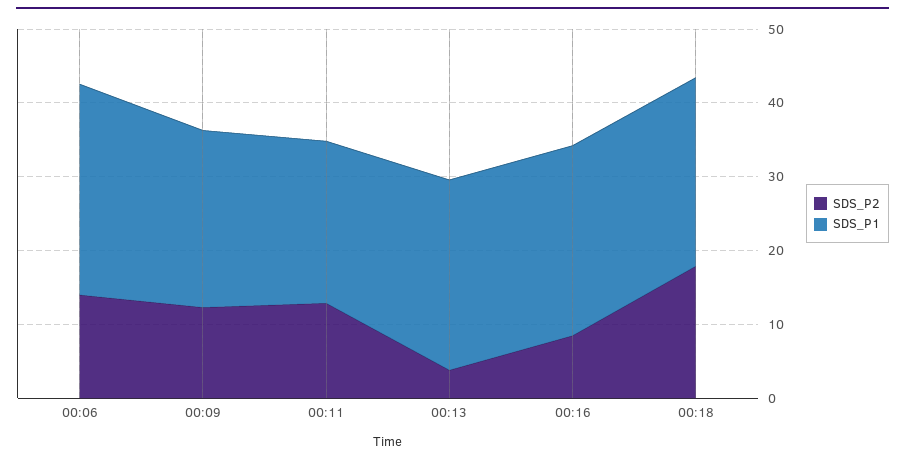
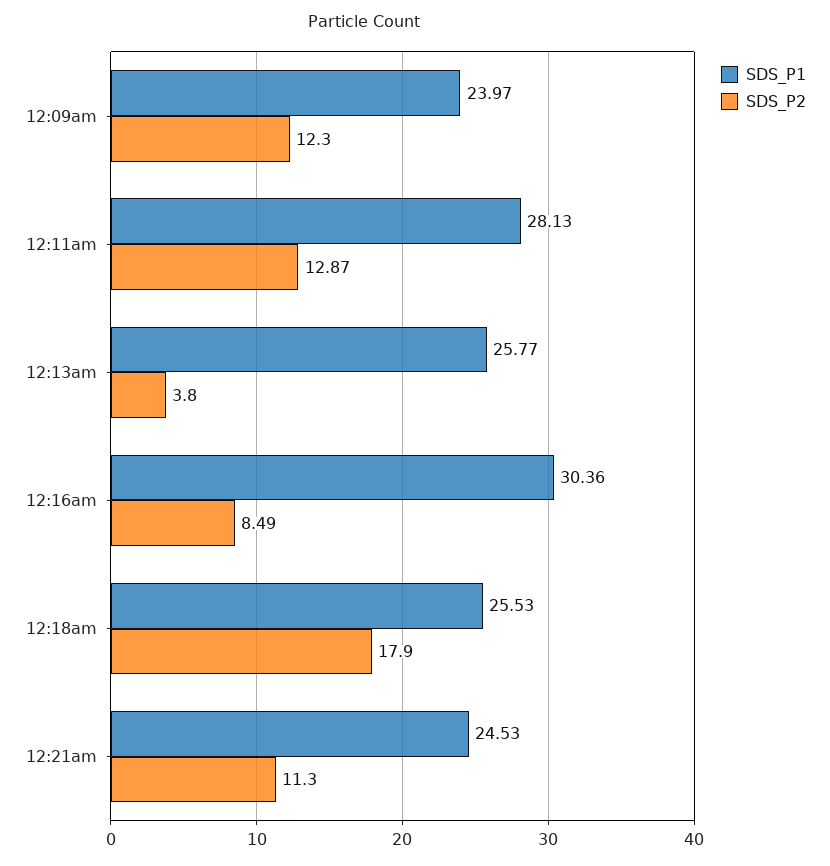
SDS_P2, 00:06: 14 -> none
SDS_P1, 00:06: 28 -> none
SDS_P1, 00:11: 22 -> 28.13
SDS_P1, 00:16: 26 -> 30.36
SDS_P1, 12:21am: none -> 24.53
SDS_P2, 12:21am: none -> 11.3

